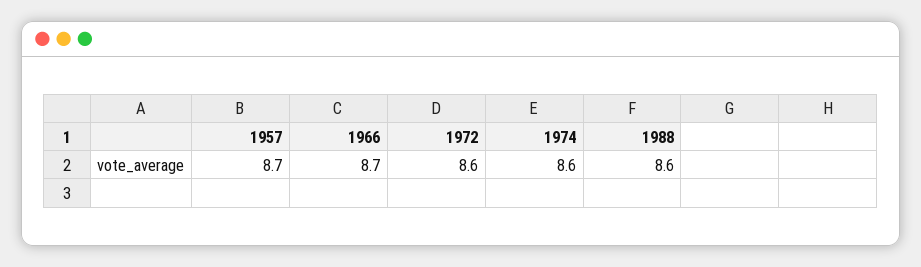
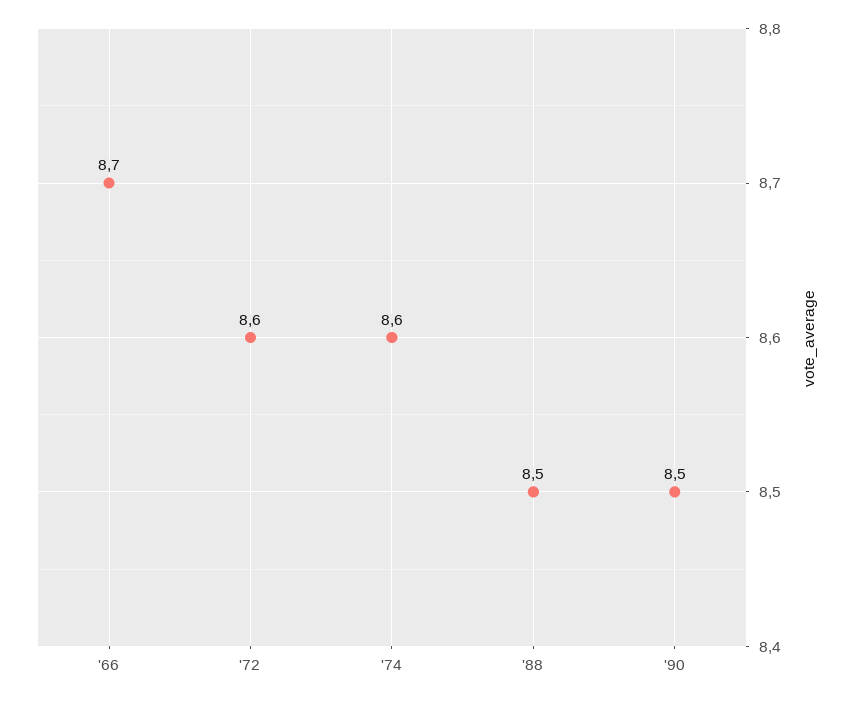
1957: 8.7 -> none
1988: 8.6 -> 8.5
'90: none -> 8.5

